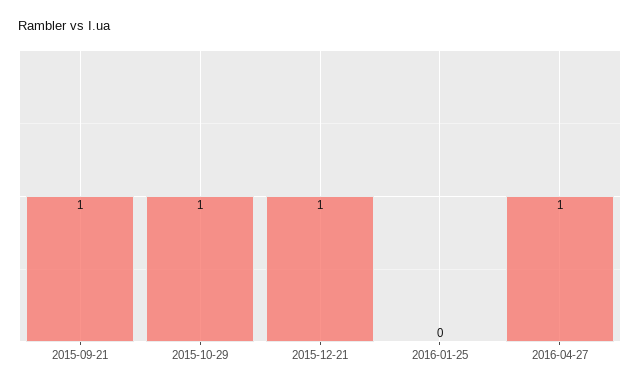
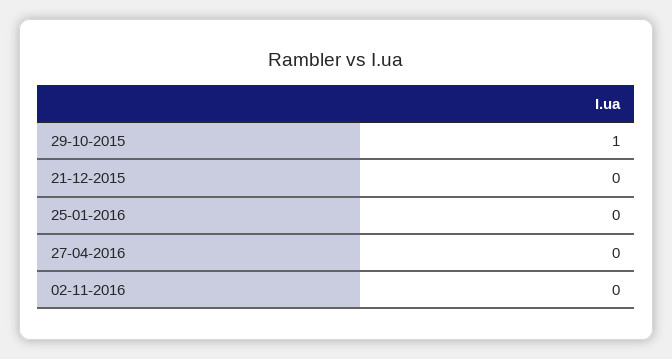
2015-09-21: 1 -> none
2015-12-21: 1 -> 0
2016-04-27: 1 -> 0
02-11-2016: none -> 0

